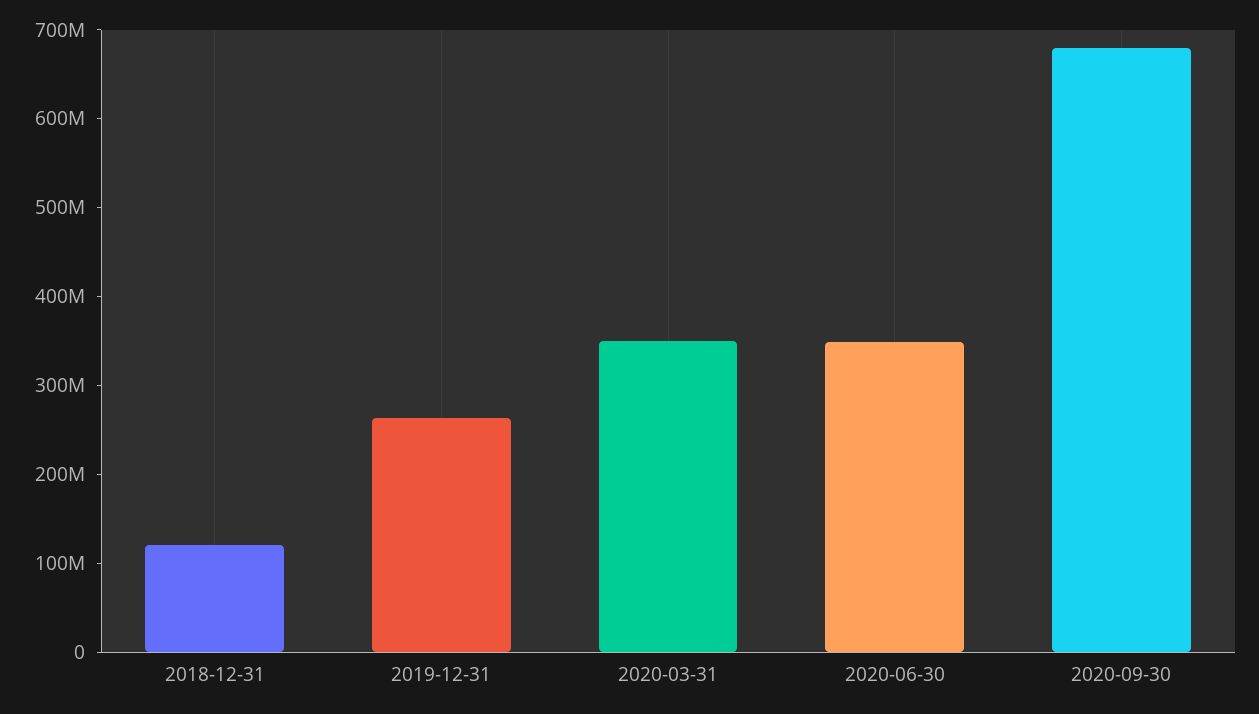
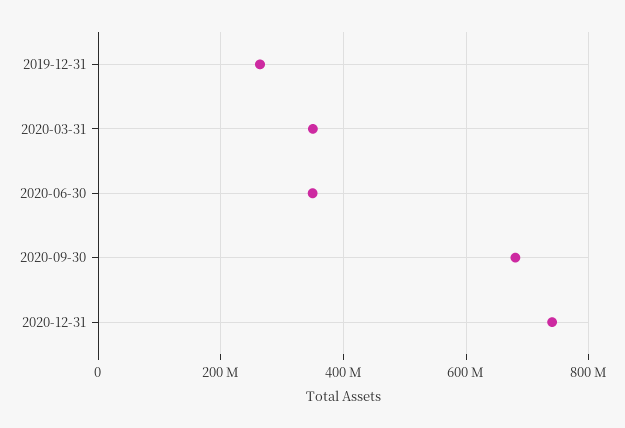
2018-12-31: 120000000 -> none
2020-12-31: none -> 740000000

